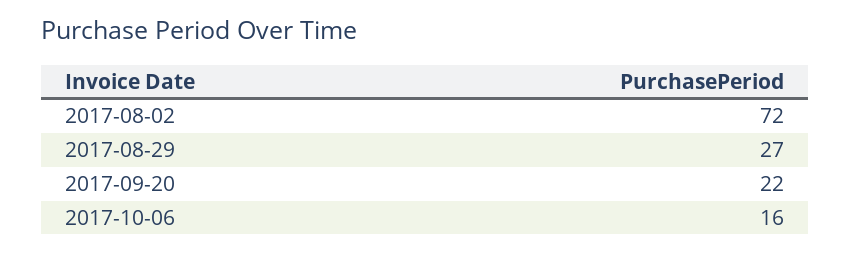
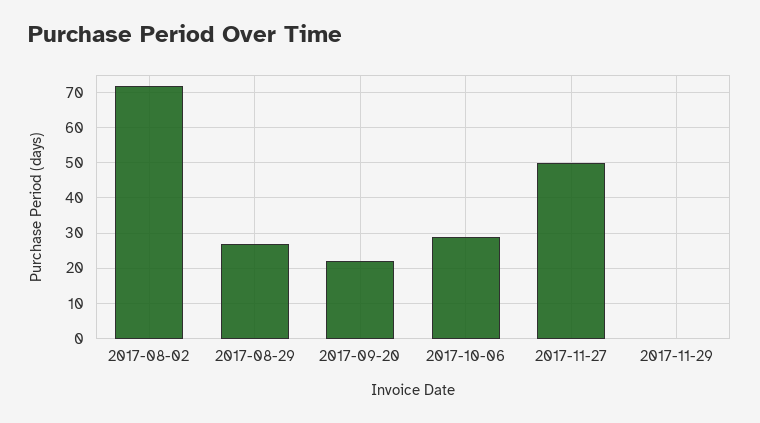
2017-10-06: 16 -> 30
2017-11-27: none -> 50
2017-11-29: none -> 0

